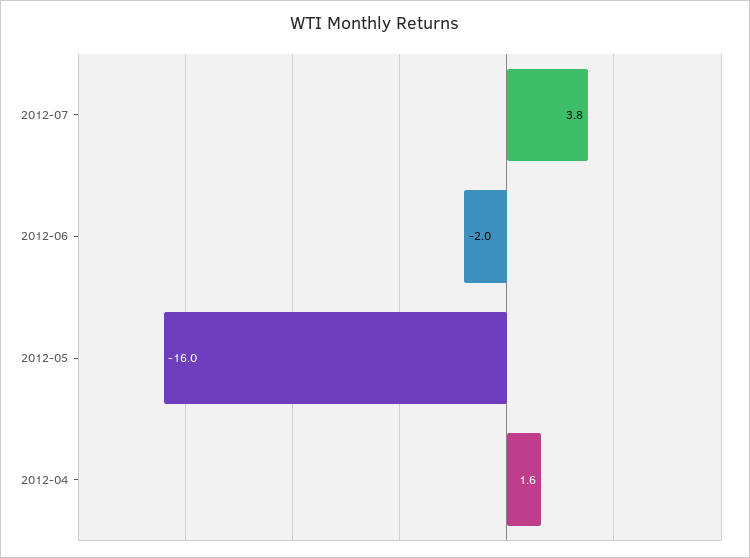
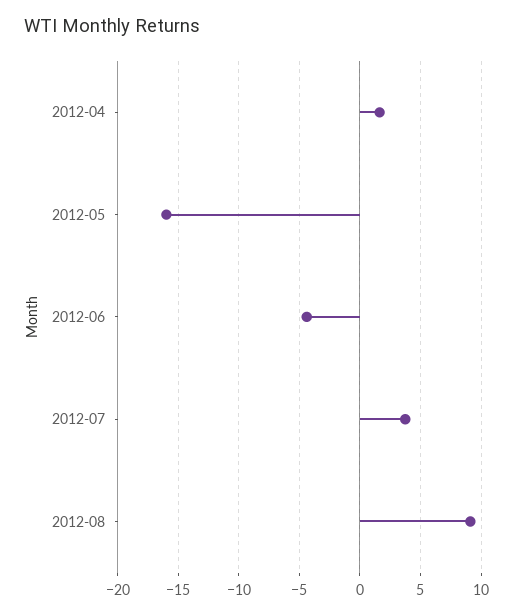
2012-06: -2 -> -4.5
2012-08: none -> 9

